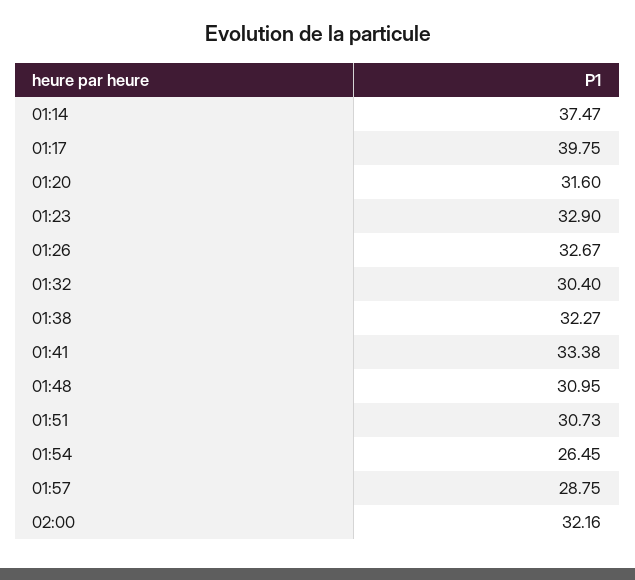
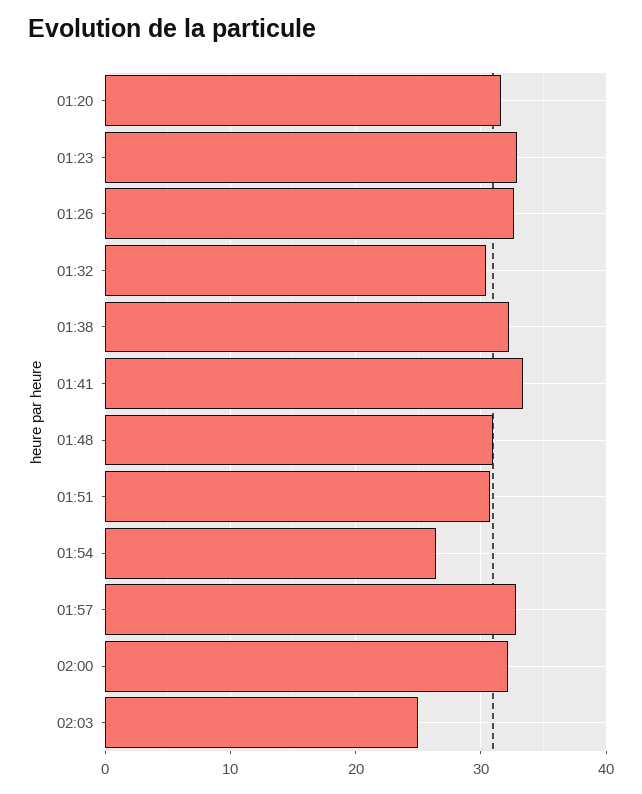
01:14: 37.47 -> none
01:17: 39.75 -> none
01:57: 28.75 -> 33
02:03: none -> 25

